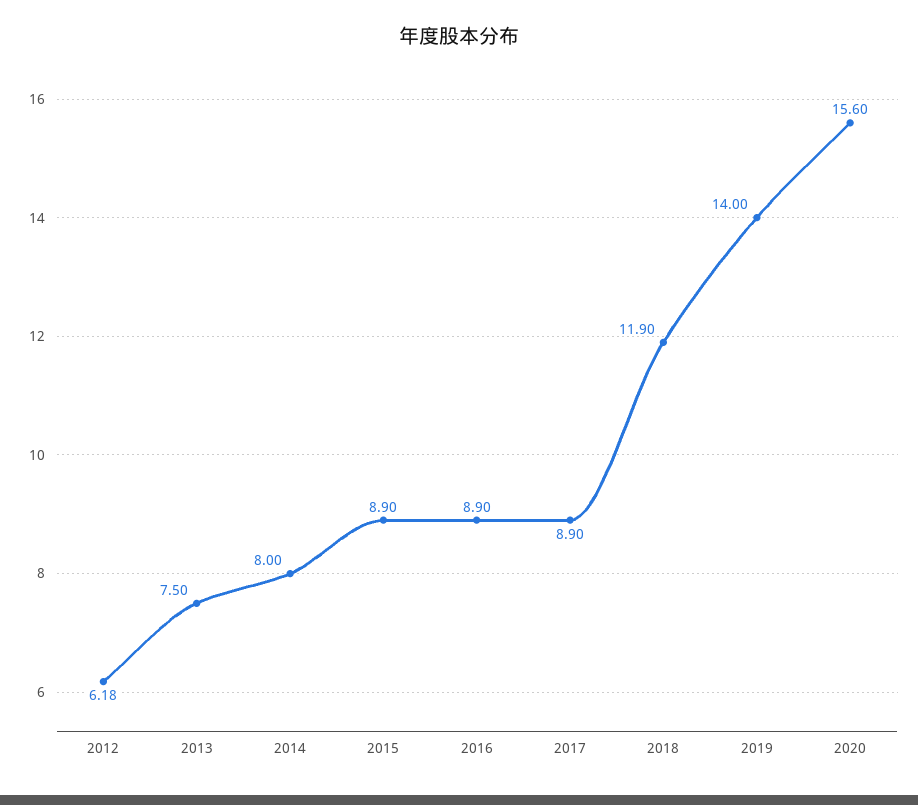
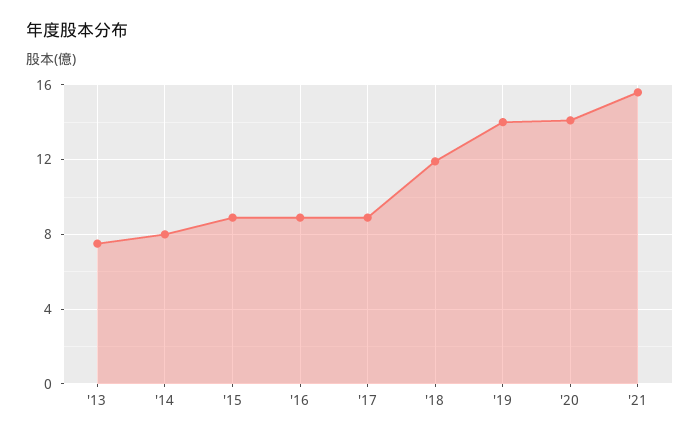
2012: 6.18 -> none
2020: 15.6 -> 14
'21: none -> 15.5

